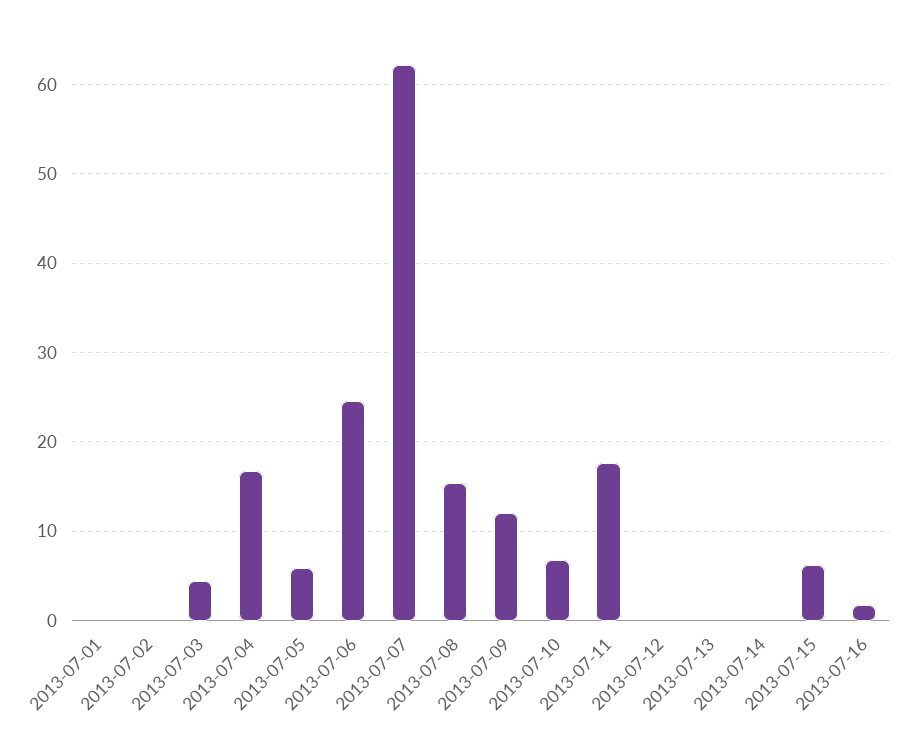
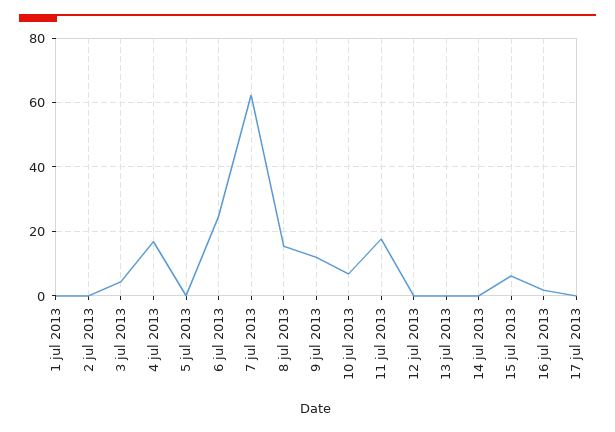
2013-07-05: 6 -> 0
17 jul 2013: none -> 0

